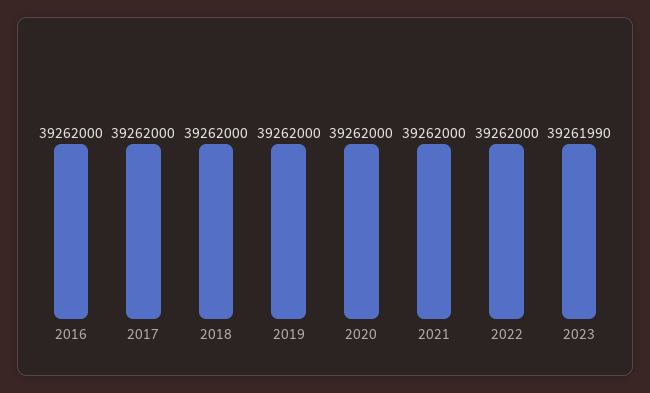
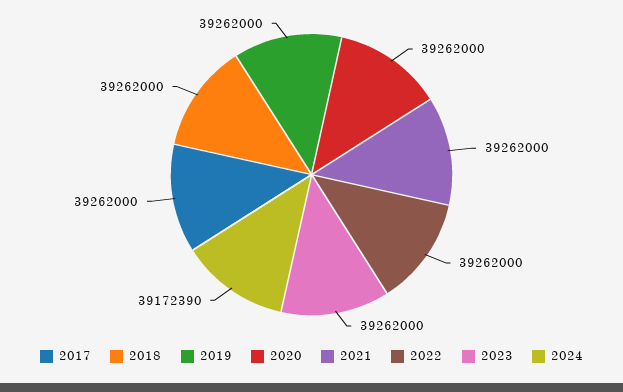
2016: 39262000 -> none
2023: 39261990 -> 39262000
2024: none -> 39172390

